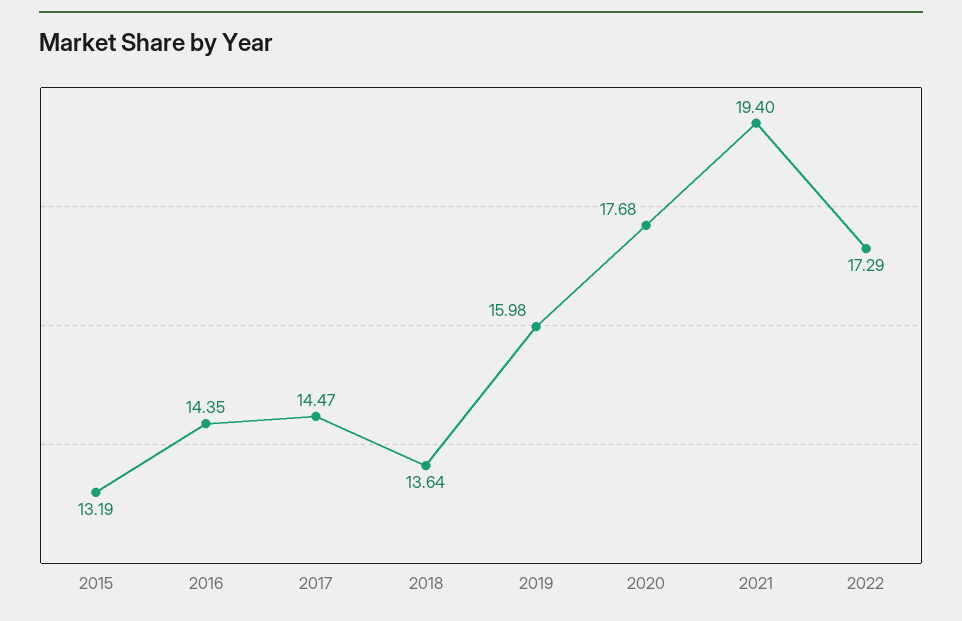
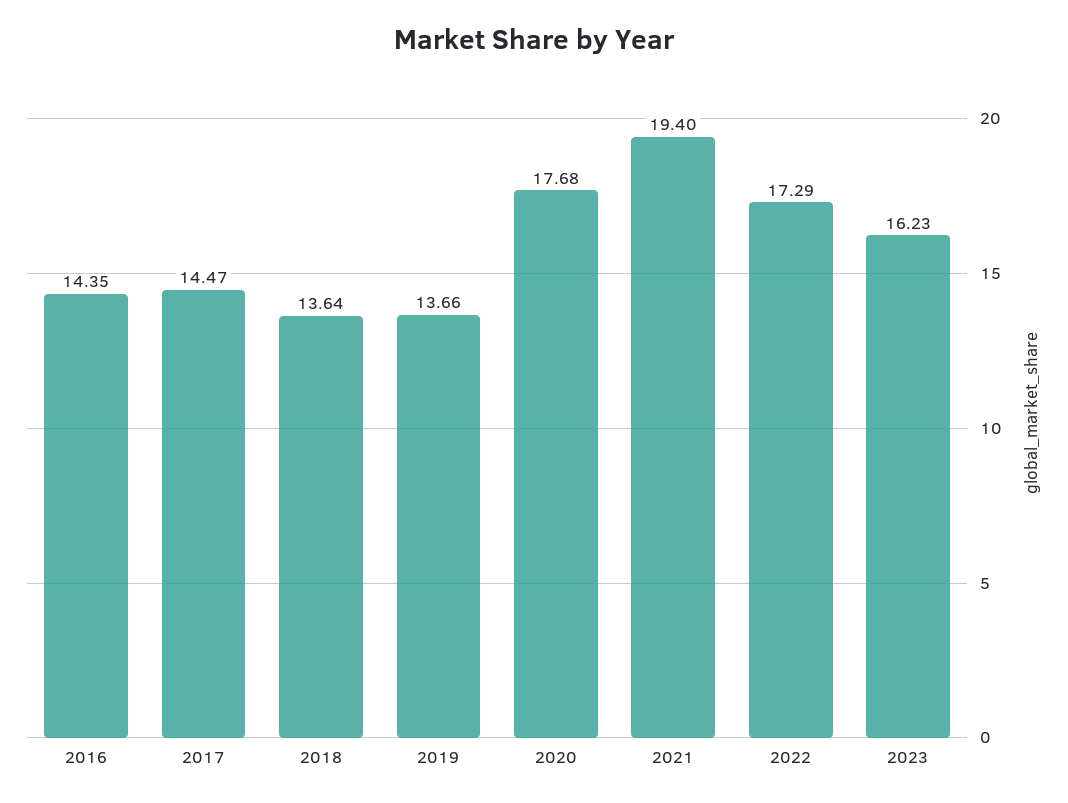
2015: 13.19 -> none
2019: 15.98 -> 13.66
2023: none -> 16.23

